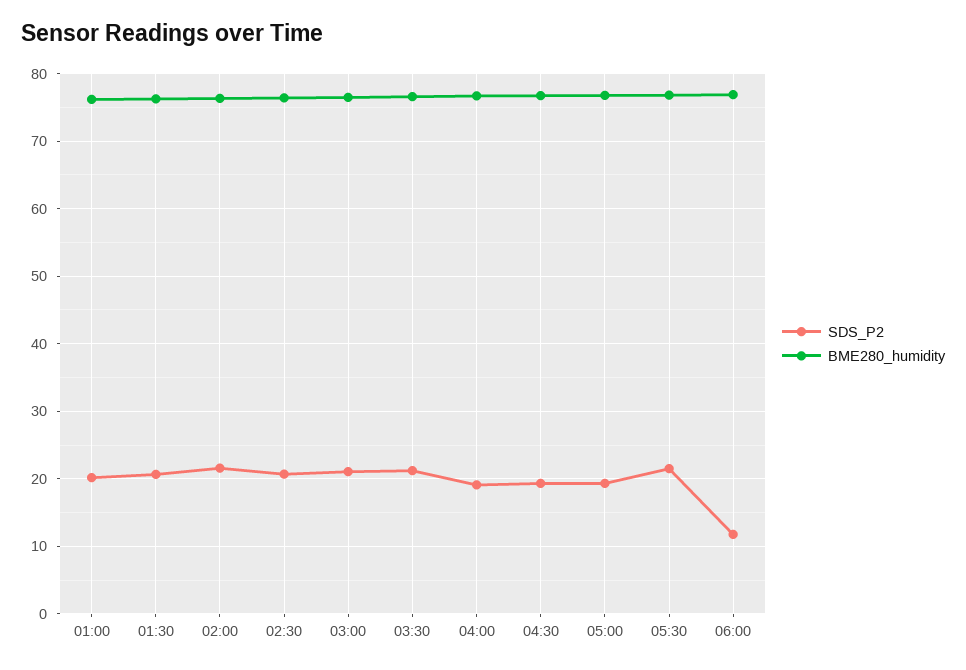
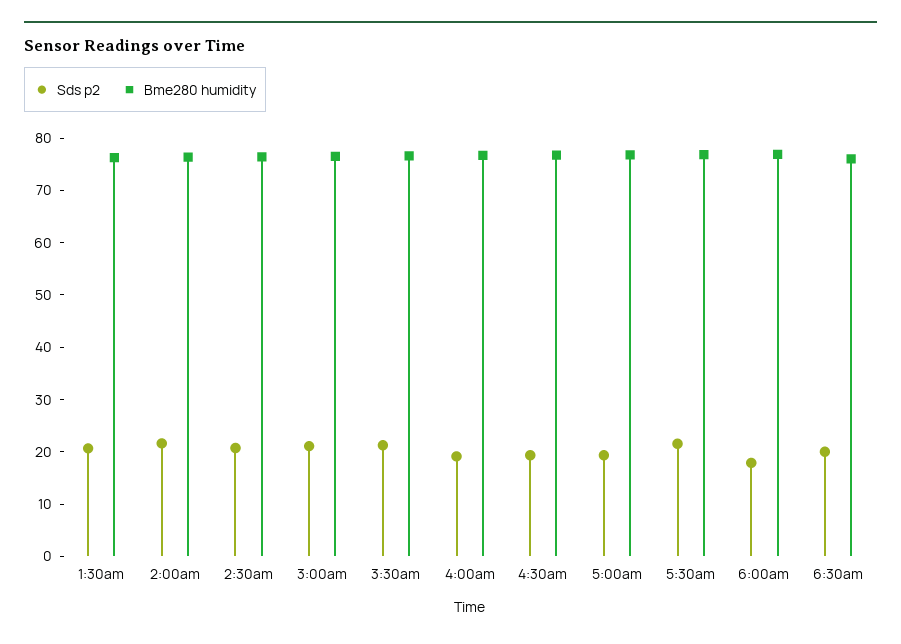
SDS_P2, 01:00: 20 -> none
BME280_humidity, 01:00: 76 -> none
SDS_P2, 06:00: 12 -> 18
SDS_P2, 6:30am: none -> 20
BME280_humidity, 6:30am: none -> 76

